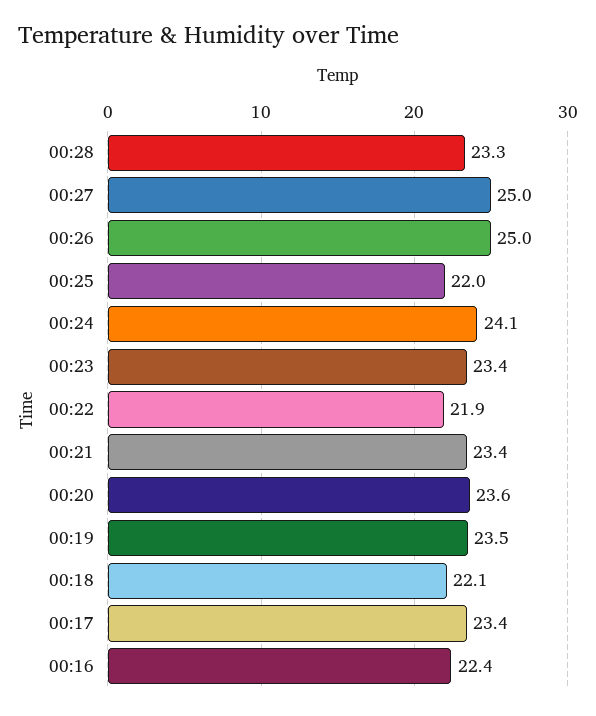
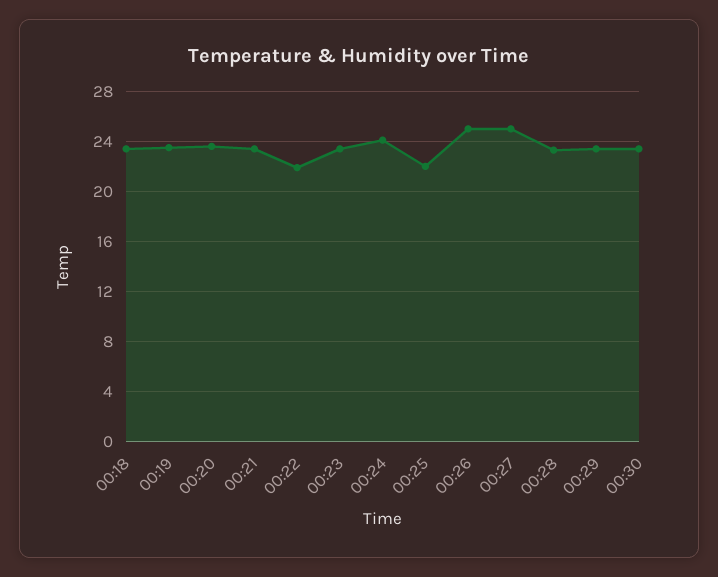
00:18: 22.1 -> 23.5
00:17: 23.4 -> none
00:16: 22.4 -> none
00:29: none -> 23.5
00:30: none -> 23.5

